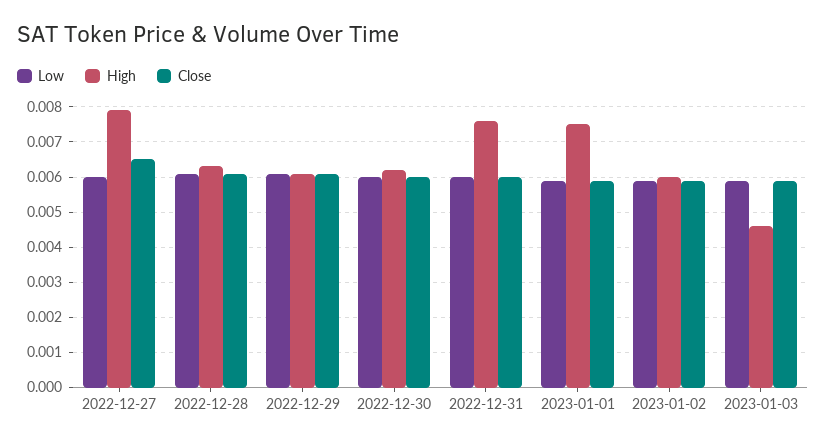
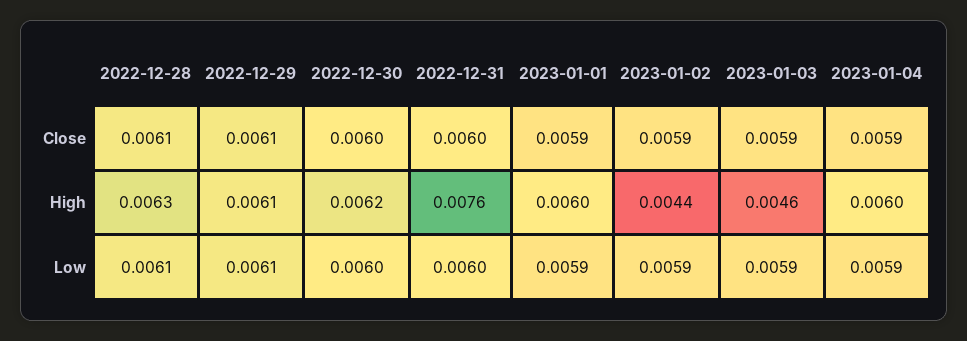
Low, 2022-12-27: 0.006 -> none
High, 2022-12-27: 0.008 -> none
Close, 2022-12-27: 0.0065 -> none
High, 2023-01-01: 0.0075 -> 0.006
High, 2023-01-02: 0.006 -> 0.0044
Close, 2023-01-04: none -> 0.0059
High, 2023-01-04: none -> 0.006
Low, 2023-01-04: none -> 0.0059

